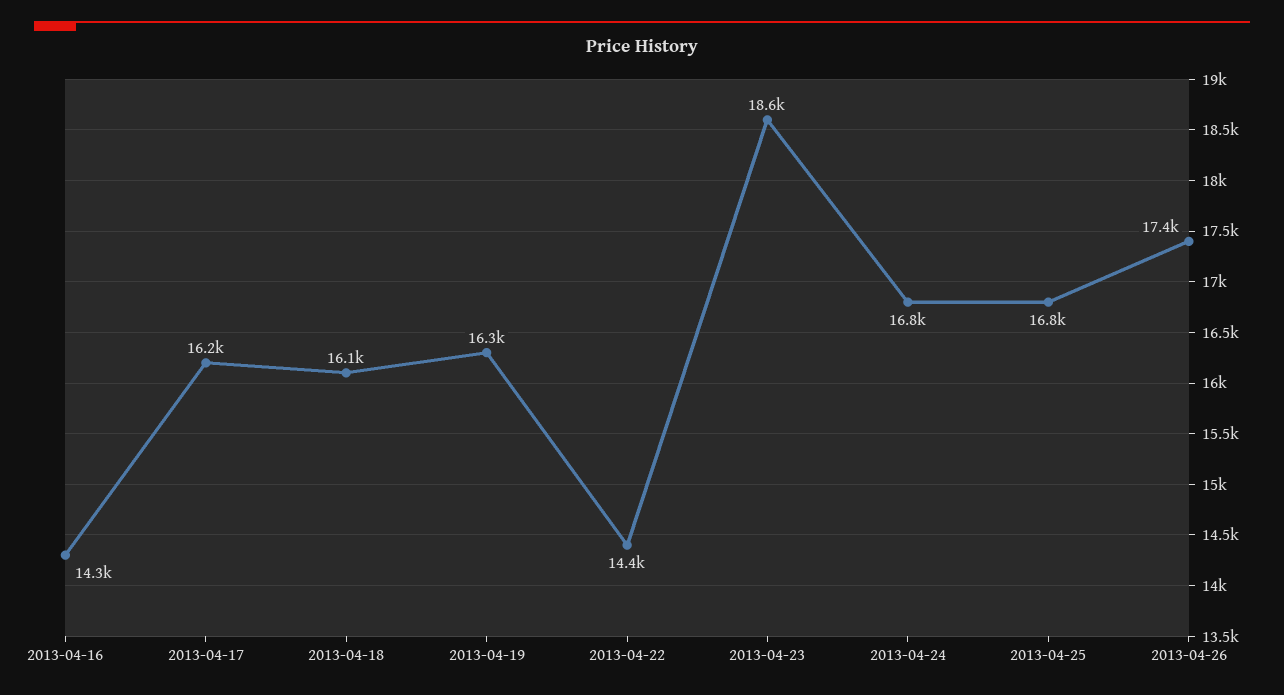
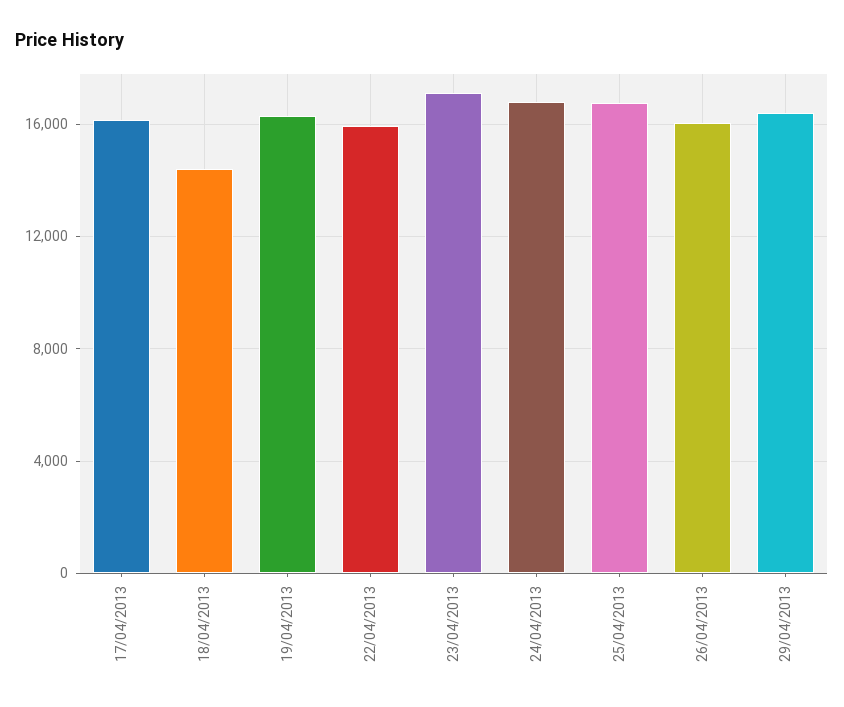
2013-04-16: 14300 -> none
2013-04-18: 16100 -> 14500
2013-04-22: 14400 -> 16000
2013-04-23: 18600 -> 17000
2013-04-26: 17400 -> 16000
29/04/2013: none -> 16500

